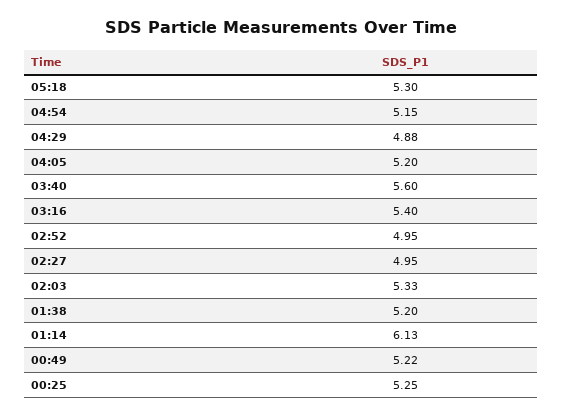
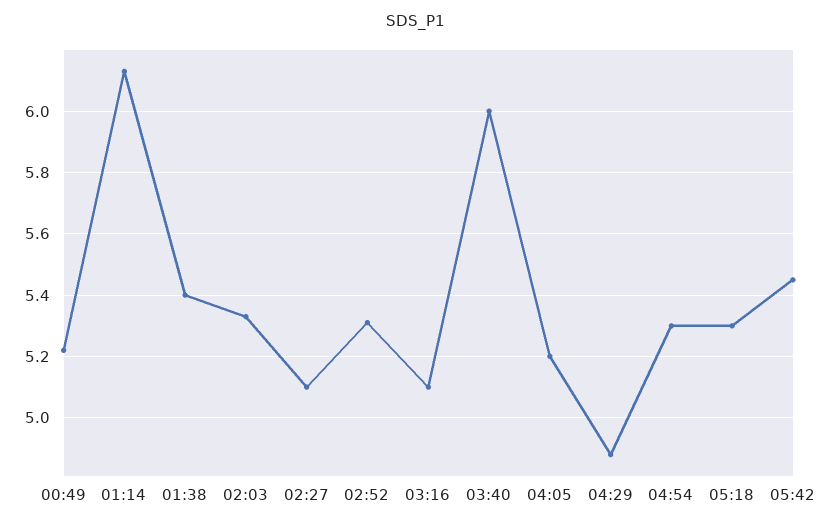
04:54: 5.15 -> 5.3
03:40: 5.6 -> 6
03:16: 5.4 -> 5.1
02:52: 4.95 -> 5.3
02:27: 4.95 -> 5.1
01:38: 5.2 -> 5.4
00:25: 5.25 -> none
05:42: none -> 5.45

